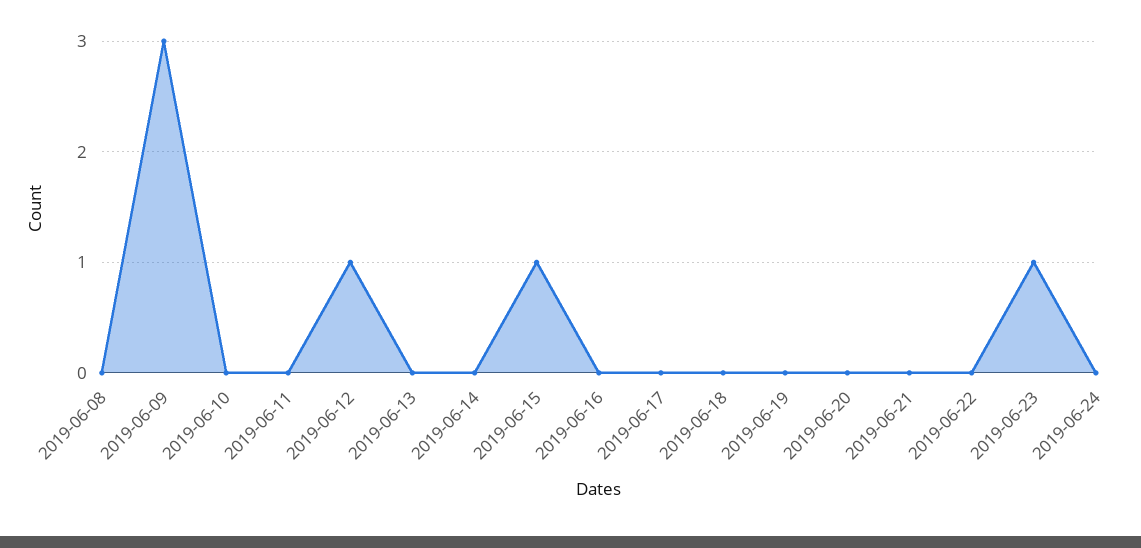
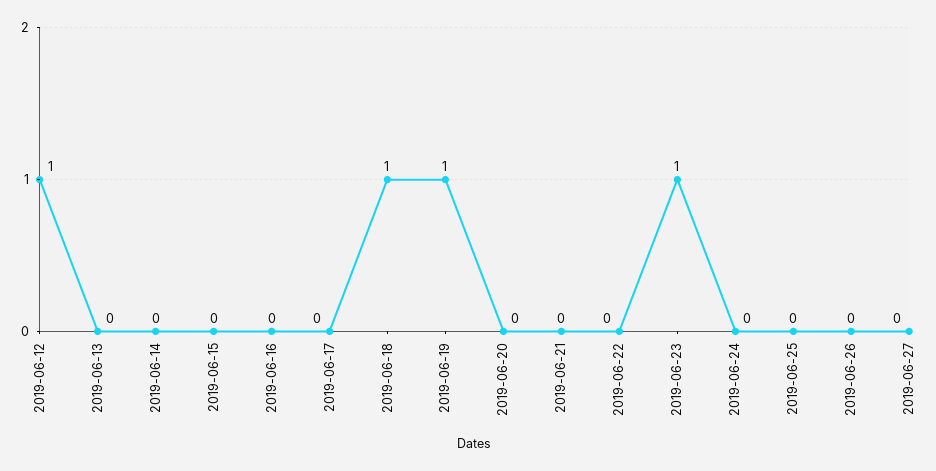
2019-06-08: 0 -> none
2019-06-09: 3 -> none
2019-06-10: 0 -> none
2019-06-11: 0 -> none
2019-06-15: 1 -> 0
2019-06-18: 0 -> 1
2019-06-19: 0 -> 1
2019-06-25: none -> 0
2019-06-26: none -> 0
2019-06-27: none -> 0

